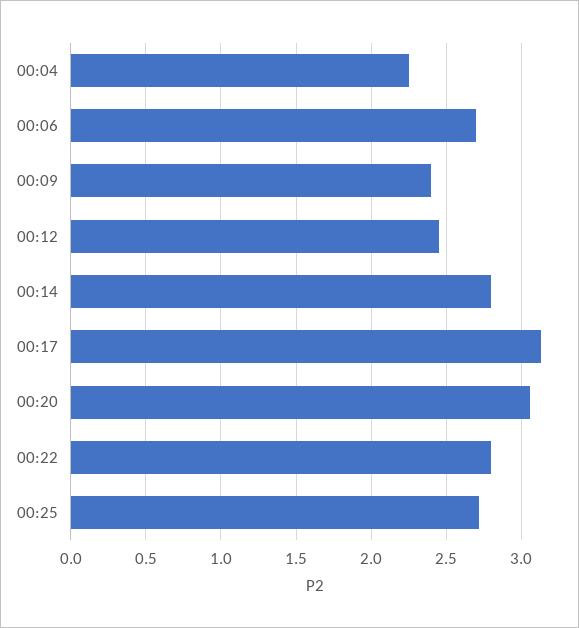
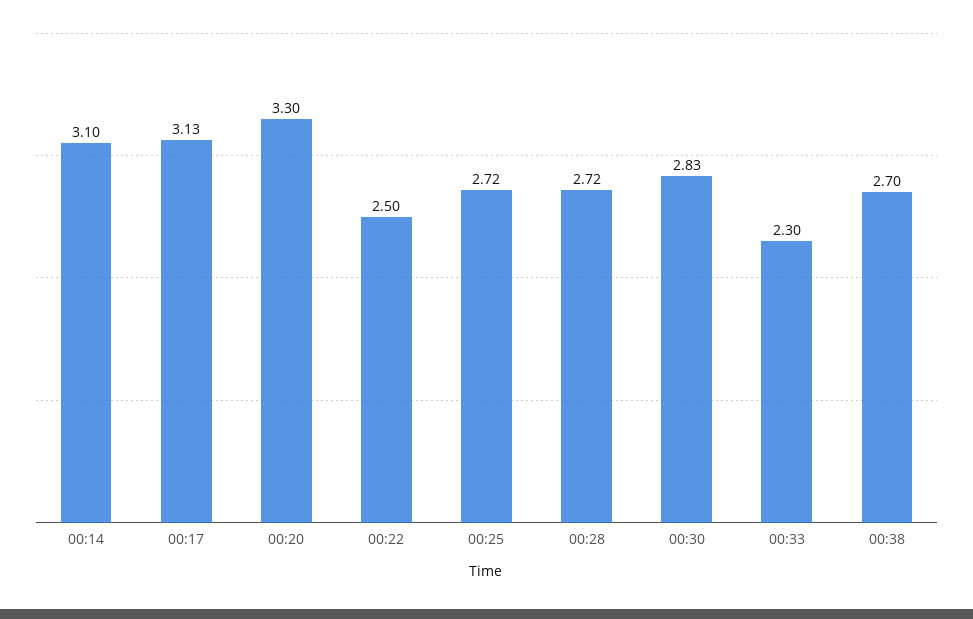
00:04: 2.25 -> none
00:06: 2.7 -> none
00:09: 2.4 -> none
00:12: 2.45 -> none
00:14: 2.8 -> 3.1
00:20: 3.05 -> 3.3
00:22: 2.8 -> 2.5
00:28: none -> 2.72
00:30: none -> 2.83
00:33: none -> 2.3
00:38: none -> 2.7

